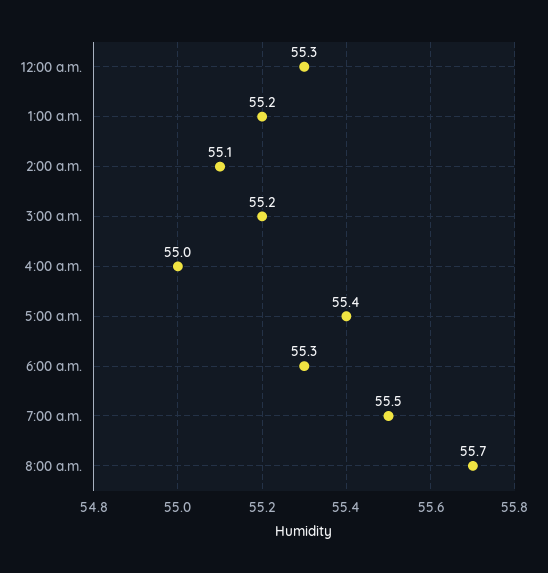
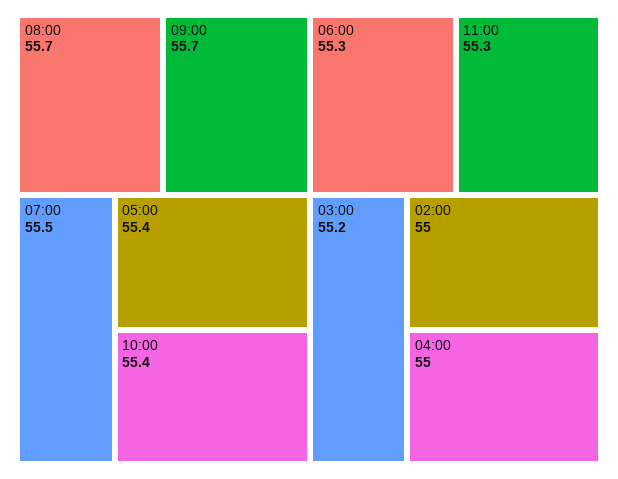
12:00 a.m.: 55.3 -> none
1:00 a.m.: 55.2 -> none
2:00 a.m.: 55.1 -> 55
09:00: none -> 55.7
10:00: none -> 55.4
11:00: none -> 55.3

